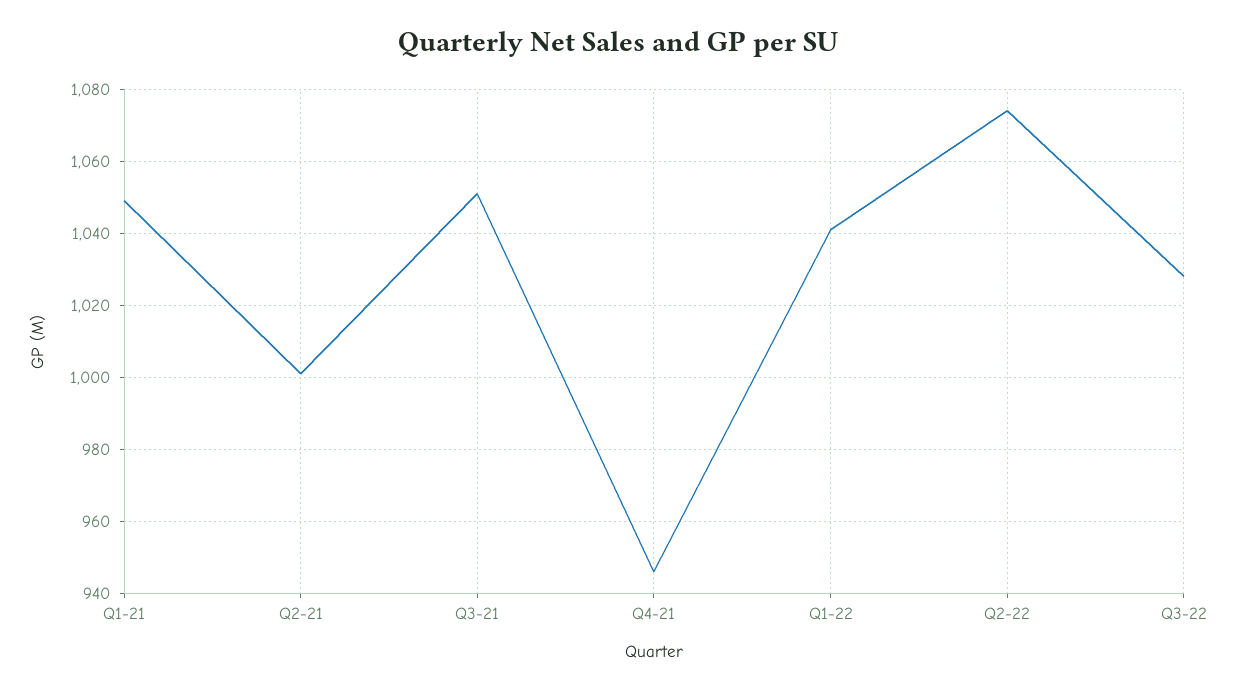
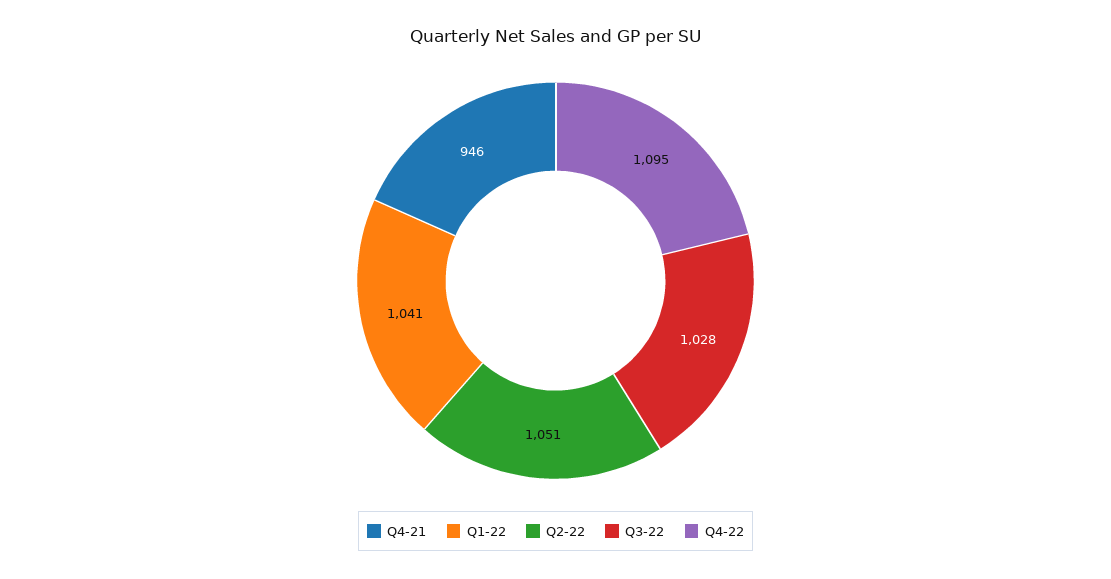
Q1-21: 1050 -> none
Q2-21: 1000 -> none
Q3-21: 1050 -> none
Q2-22: 1075 -> 1051
Q4-22: none -> 1095

